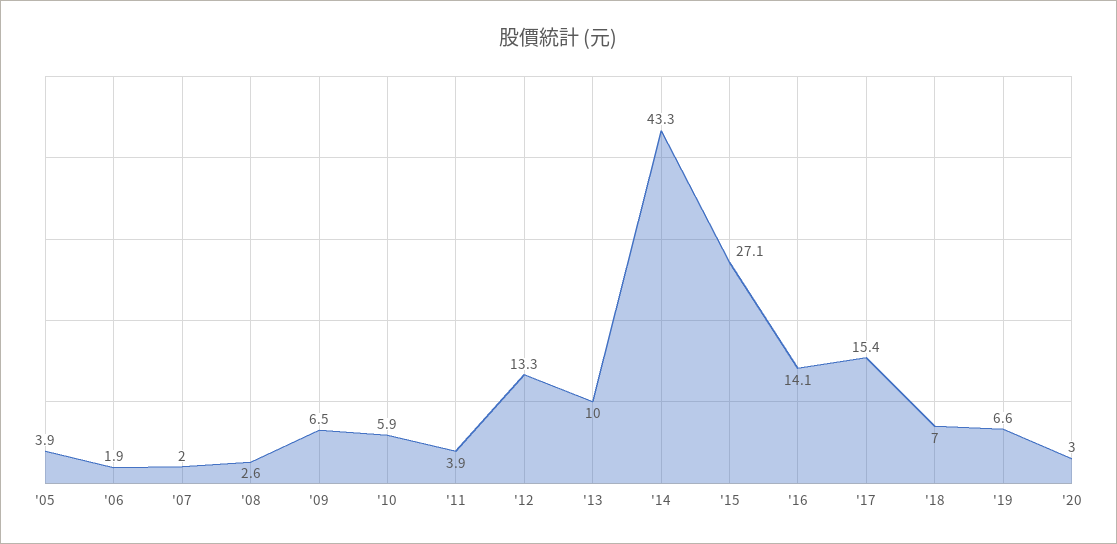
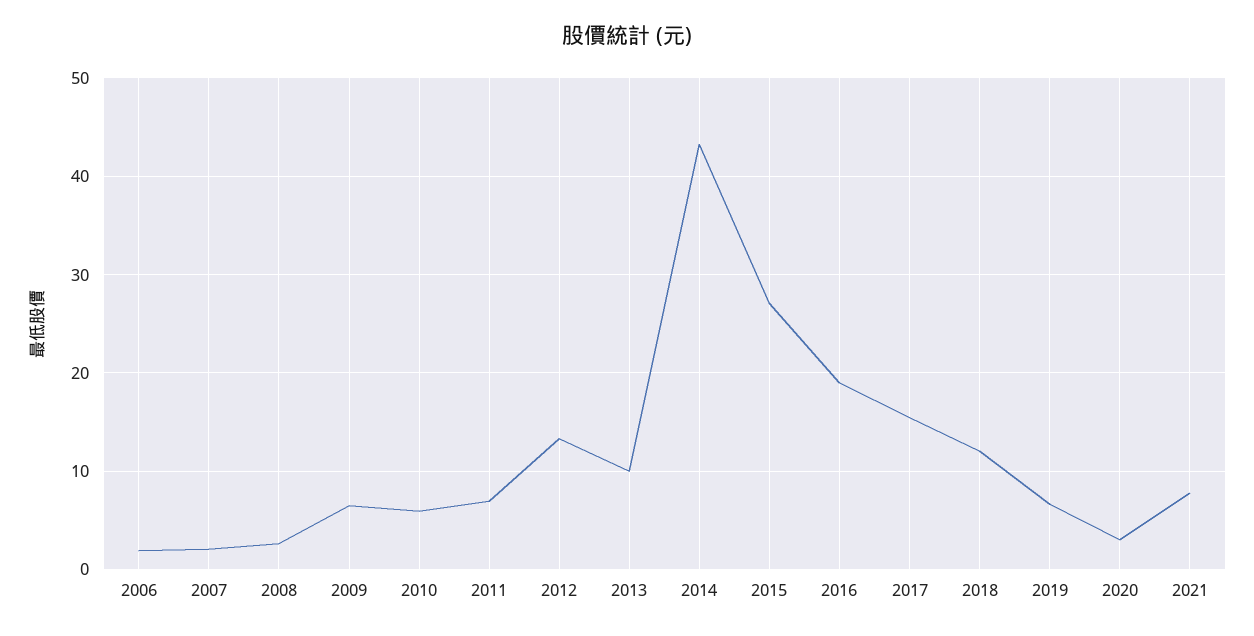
'05: 3.9 -> none
'11: 3.9 -> 7
'16: 14.1 -> 19
'18: 7 -> 12
2021: none -> 8

